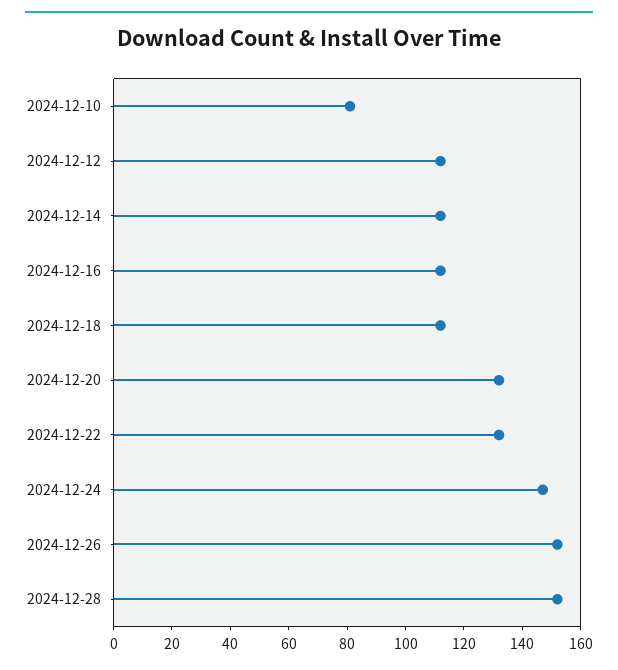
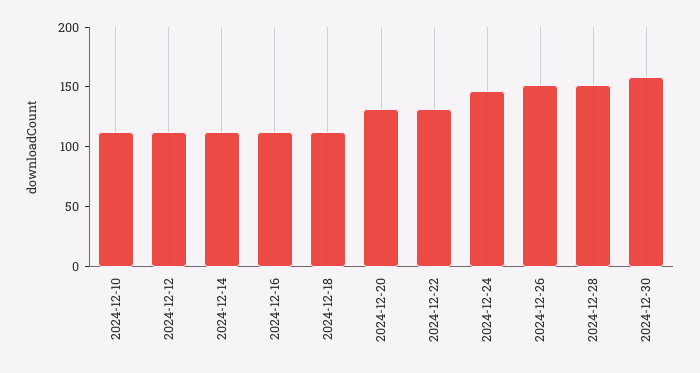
2024-12-10: 80 -> 110
2024-12-30: none -> 160

